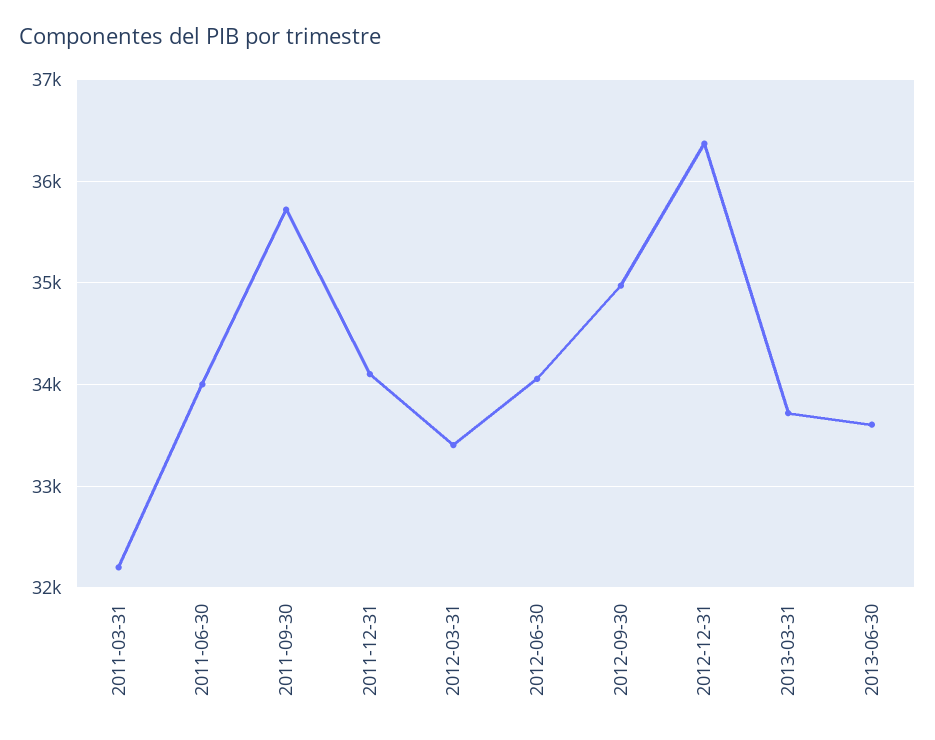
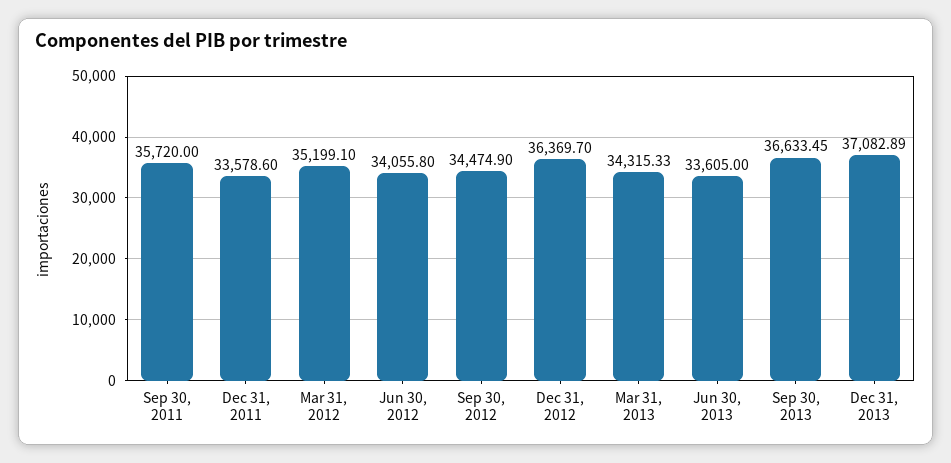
2011-03-31: 32200 -> none
2011-06-30: 34000 -> none
2011-12-31: 34100 -> 33578.6
2012-03-31: 33400 -> 35199.1
2012-09-30: 35000 -> 34474.9
2013-03-31: 33700 -> 34315.33
Sep 30, 2013: none -> 36633.45
Dec 31, 2013: none -> 37082.89

